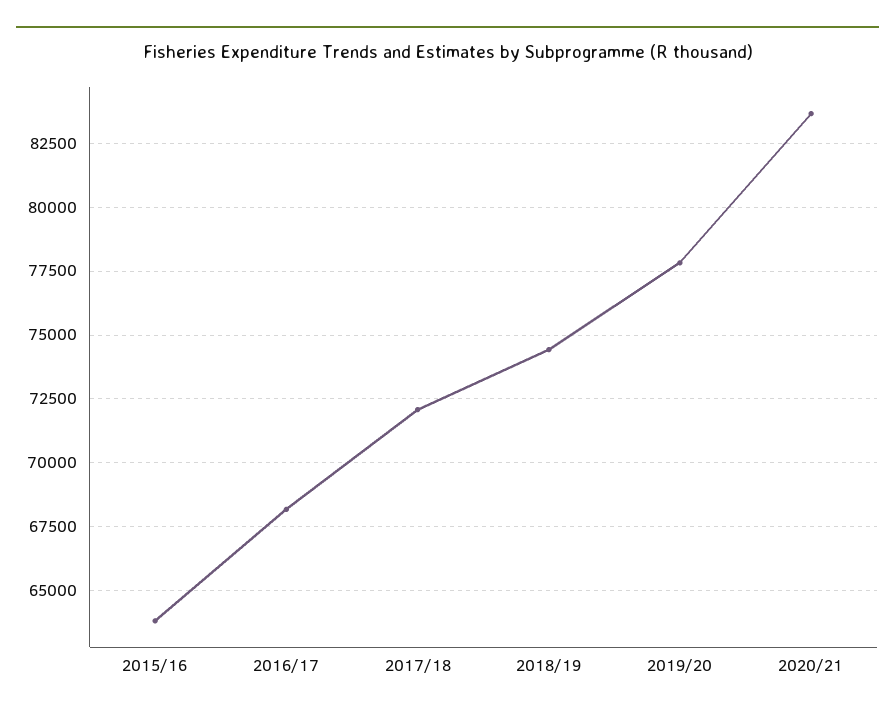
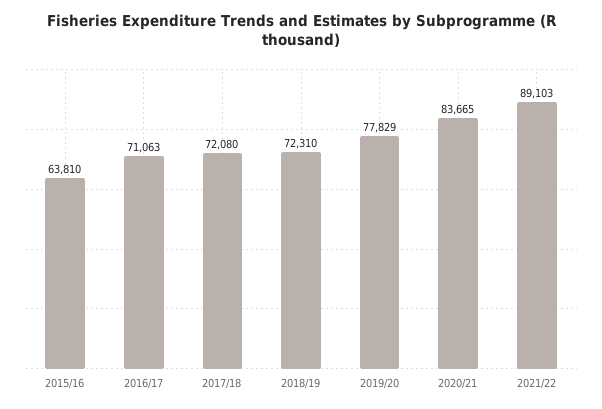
2016/17: 68250 -> 71063
2018/19: 74500 -> 72310
2021/22: none -> 89103

